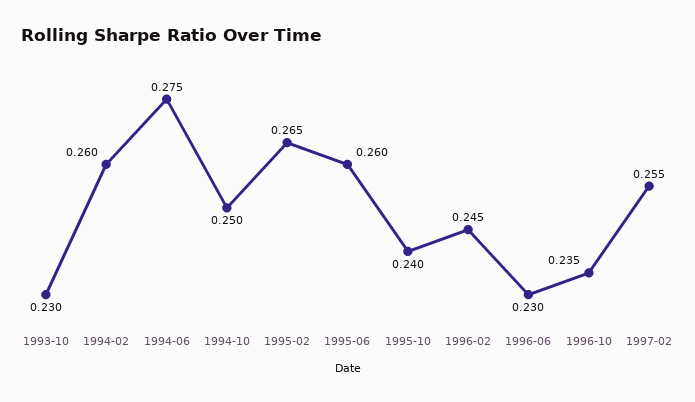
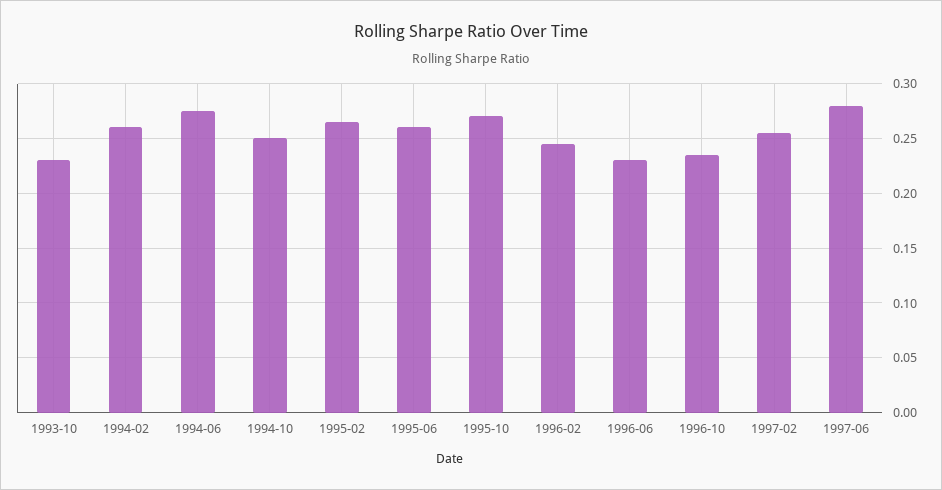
1995-10: 0.24 -> 0.27
1997-06: none -> 0.28

